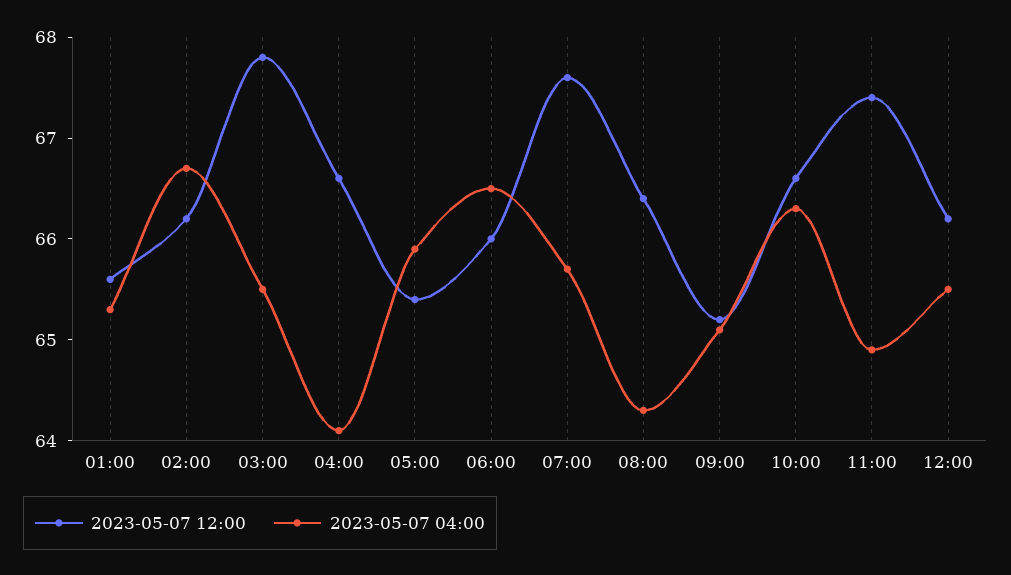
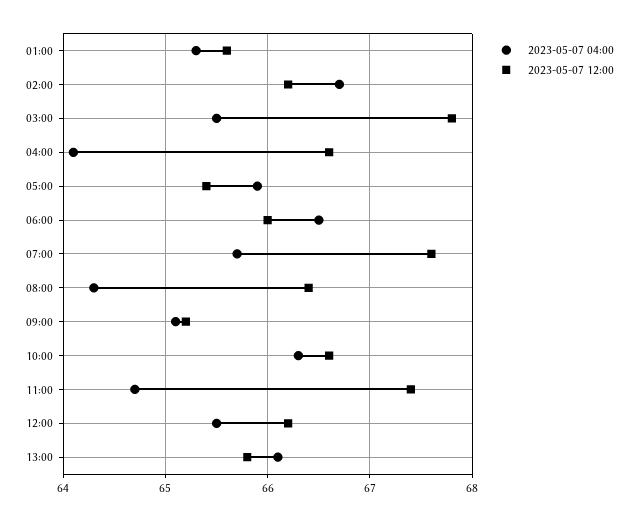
2023-05-07 04:00, 11:00: 64.9 -> 64.7
2023-05-07 04:00, 13:00: none -> 66.1
2023-05-07 12:00, 13:00: none -> 65.8

